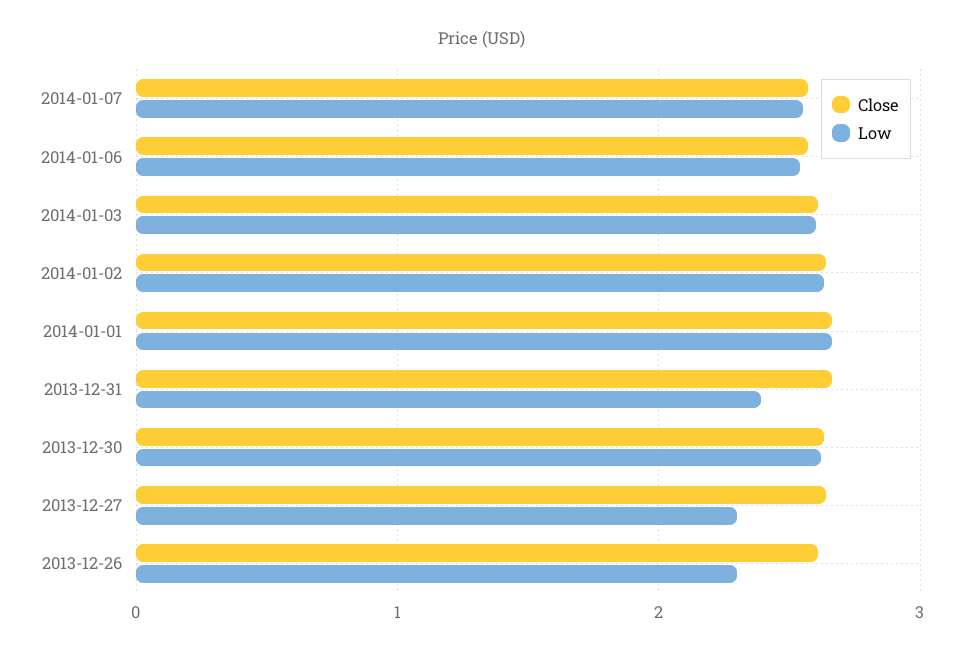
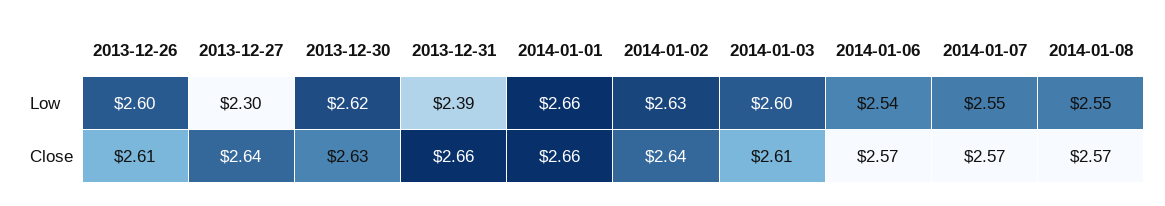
Low, 2013-12-26: 2.3 -> 2.6
Low, 2014-01-08: none -> 2.55
Close, 2014-01-08: none -> 2.57

